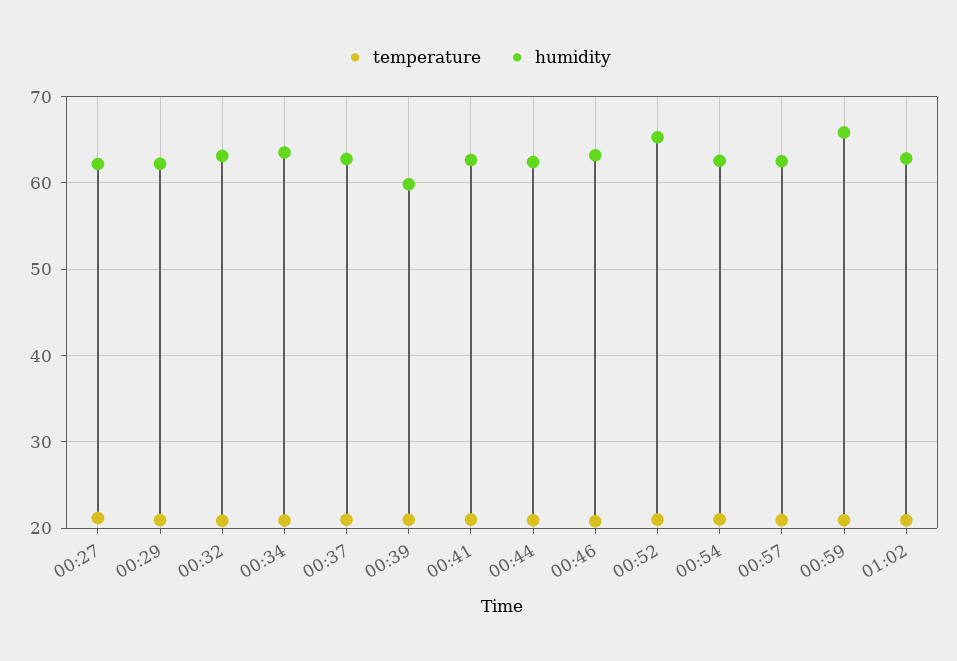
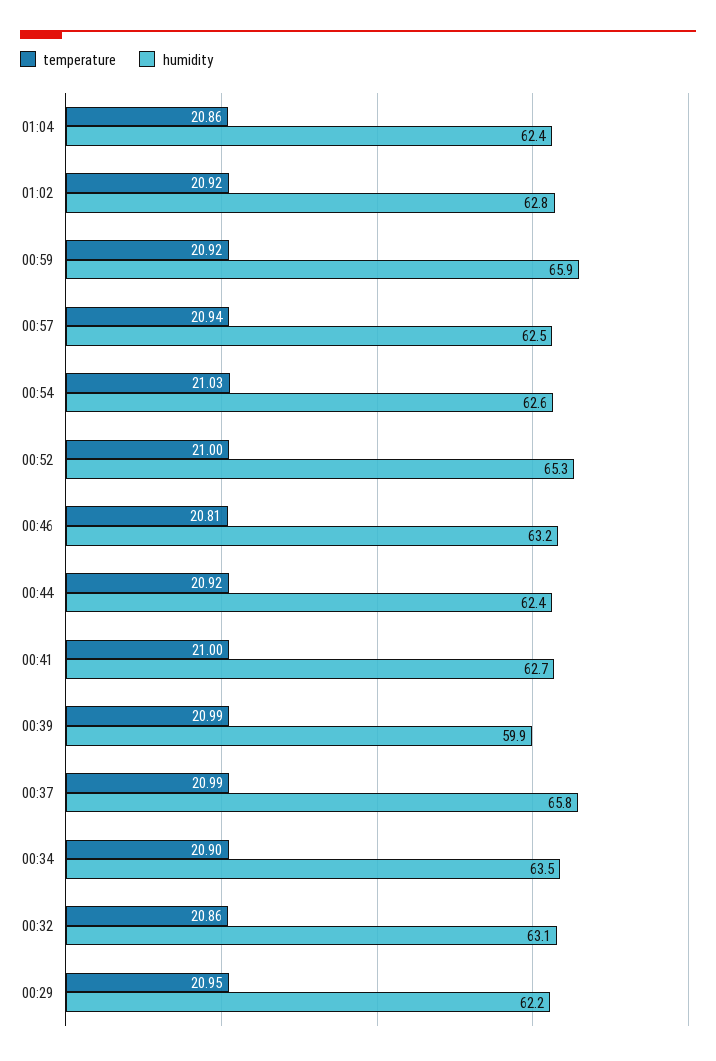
temperature, 00:27: 21 -> none
humidity, 00:27: 62 -> none
humidity, 00:37: 63 -> 65.8
temperature, 01:04: none -> 20.86
humidity, 01:04: none -> 62.4

